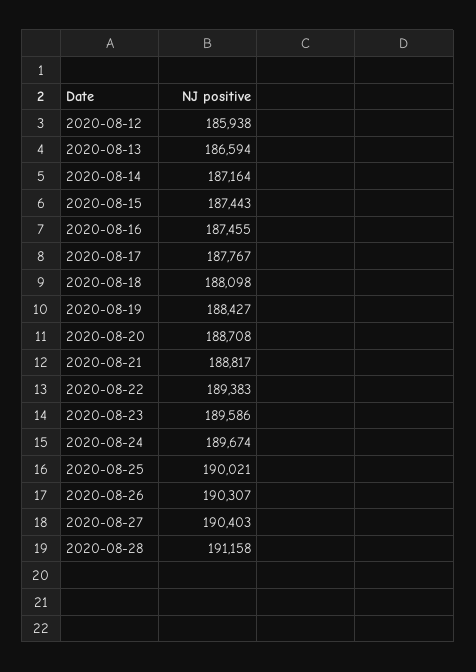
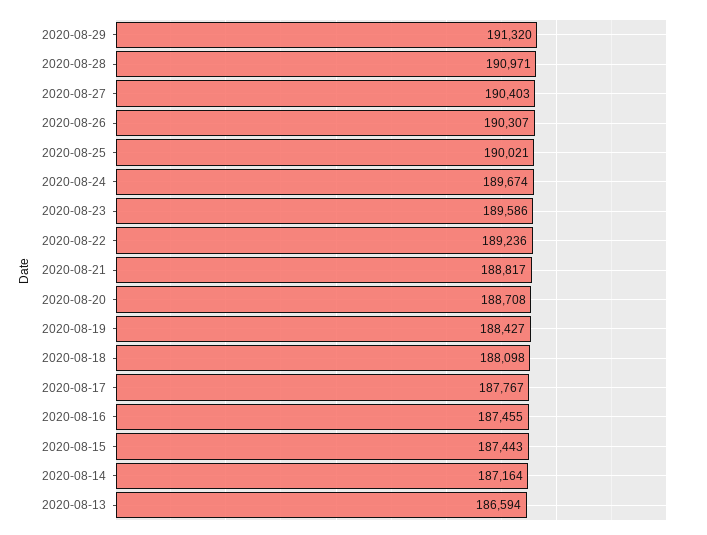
2020-08-12: 185938 -> none
2020-08-22: 189383 -> 189236
2020-08-28: 191158 -> 190971
2020-08-29: none -> 191320

